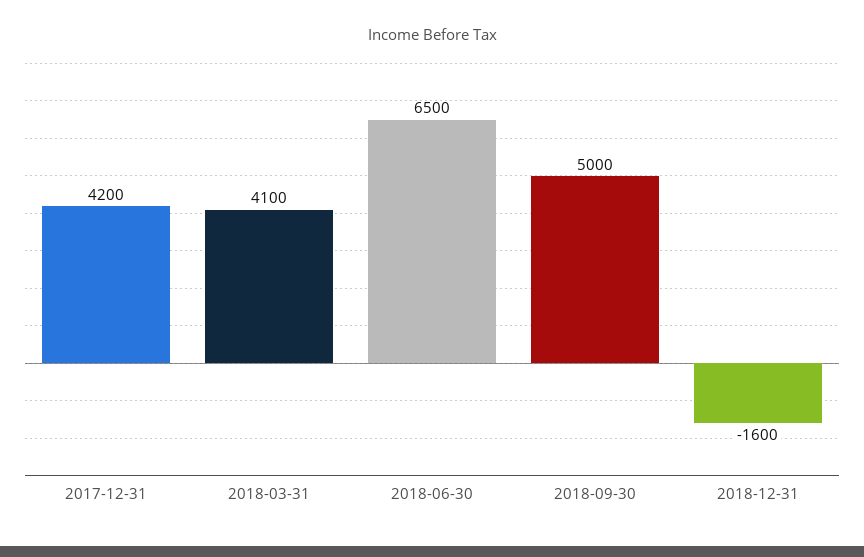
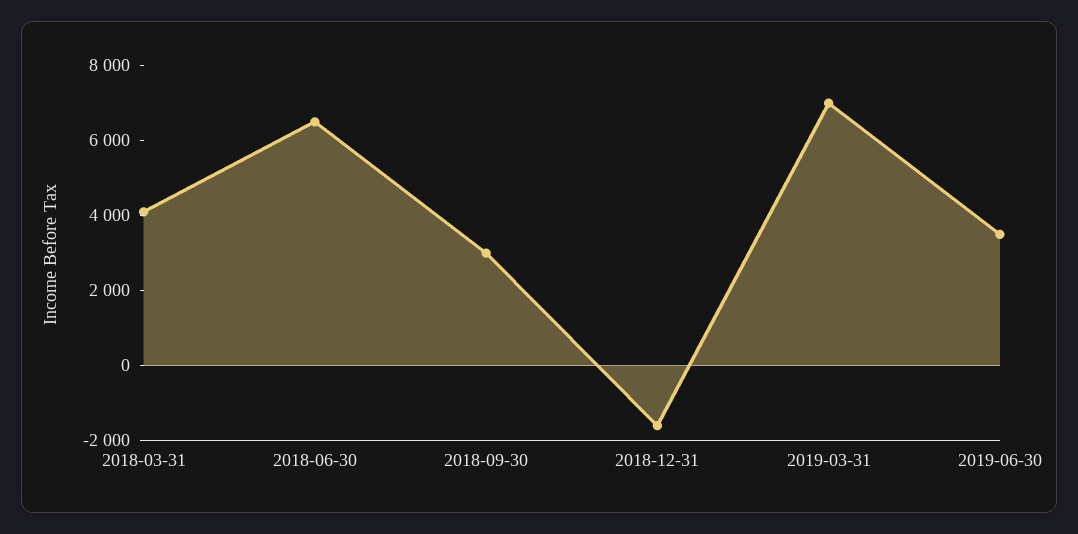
2017-12-31: 4200 -> none
2018-09-30: 5000 -> 3000
2019-03-31: none -> 7000
2019-06-30: none -> 3500

